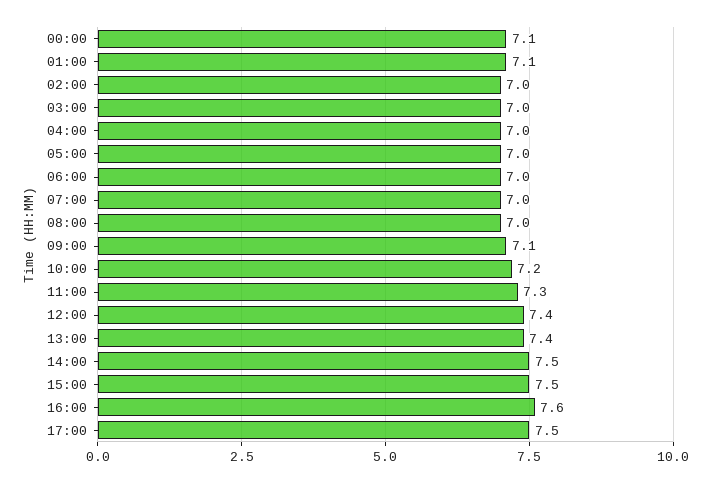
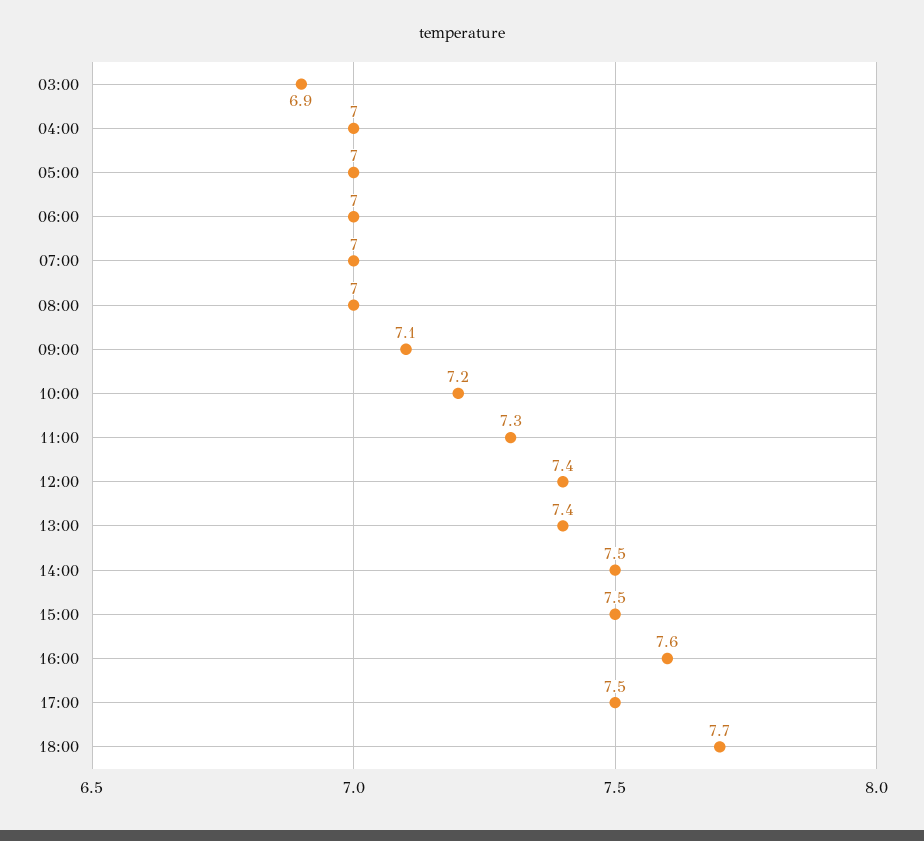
00:00: 7.1 -> none
01:00: 7.1 -> none
02:00: 7 -> none
03:00: 7 -> 6.9
18:00: none -> 7.7

